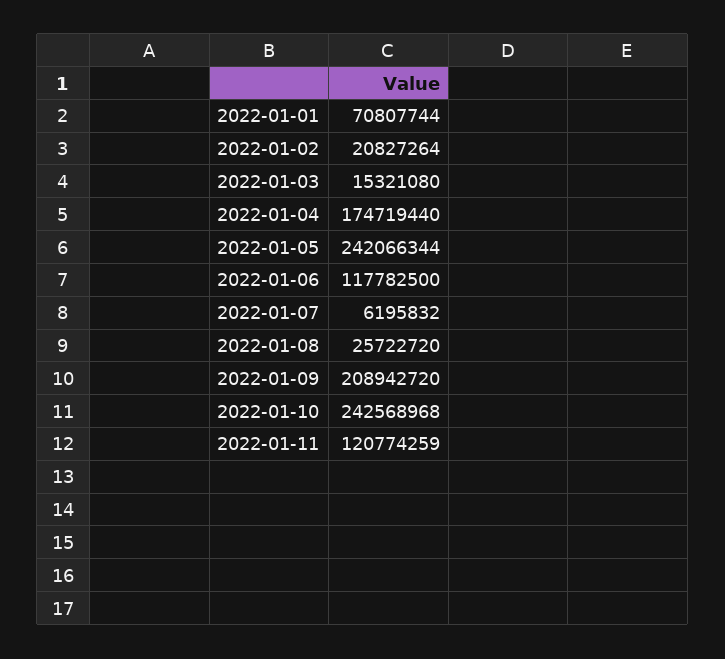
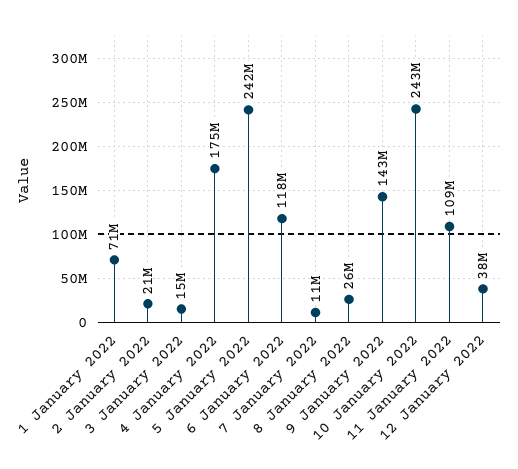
2022-01-07: 6195832 -> 11000000
2022-01-09: 208942720 -> 143000000
2022-01-11: 120774259 -> 109000000
12 January 2022: none -> 38000000

